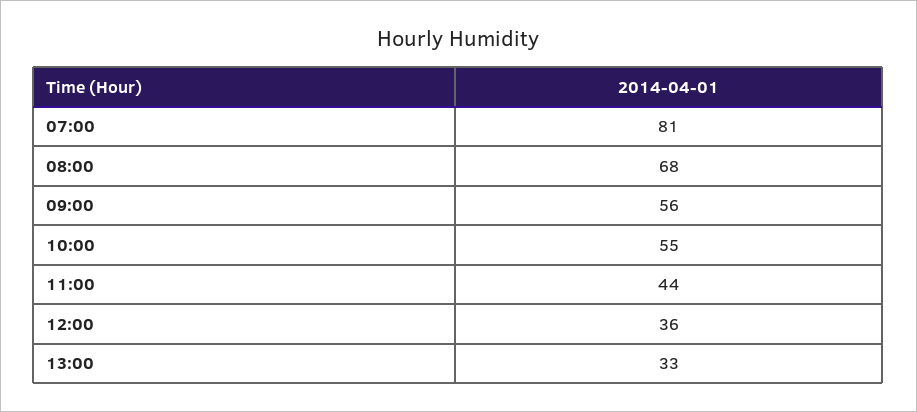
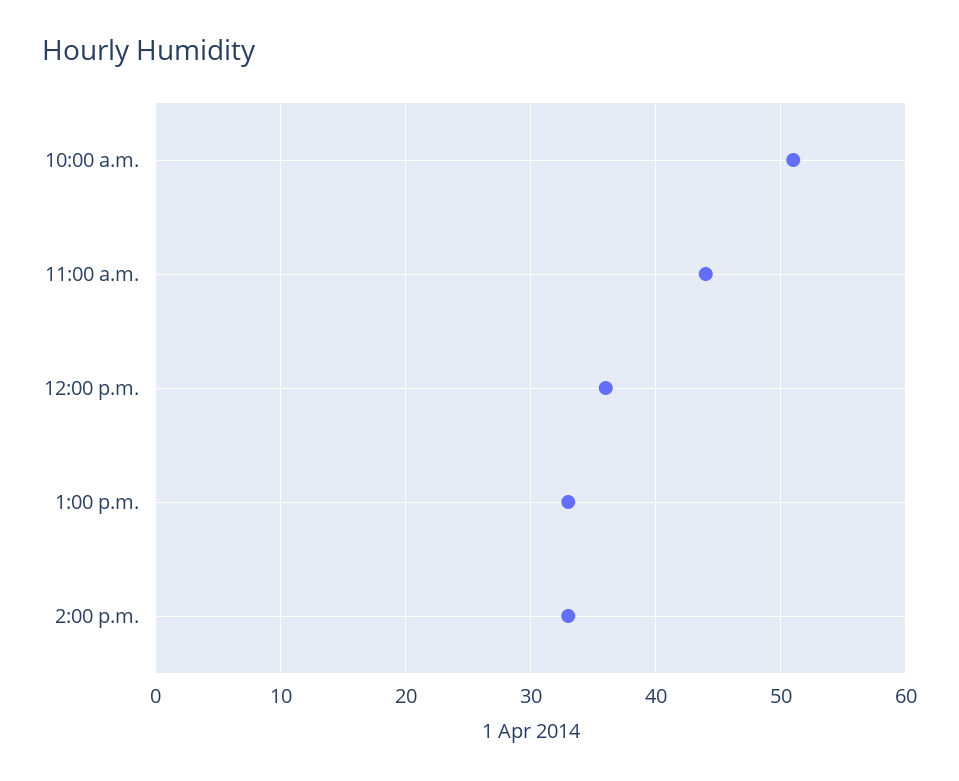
07:00: 81 -> none
08:00: 68 -> none
09:00: 56 -> none
10:00: 55 -> 51
2:00 p.m.: none -> 33

